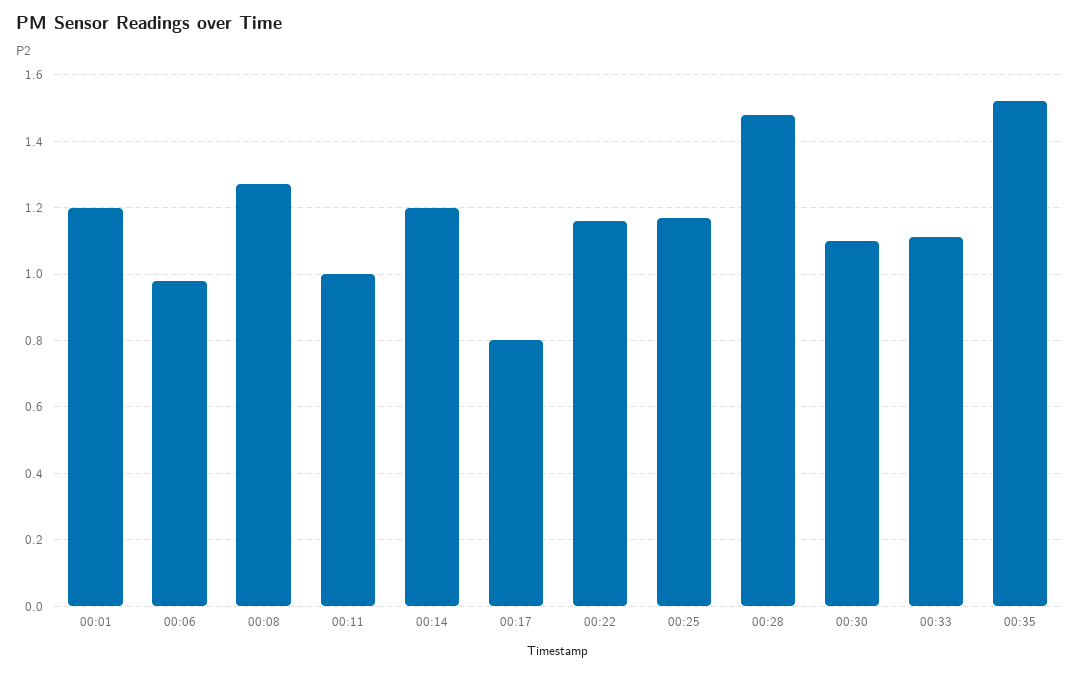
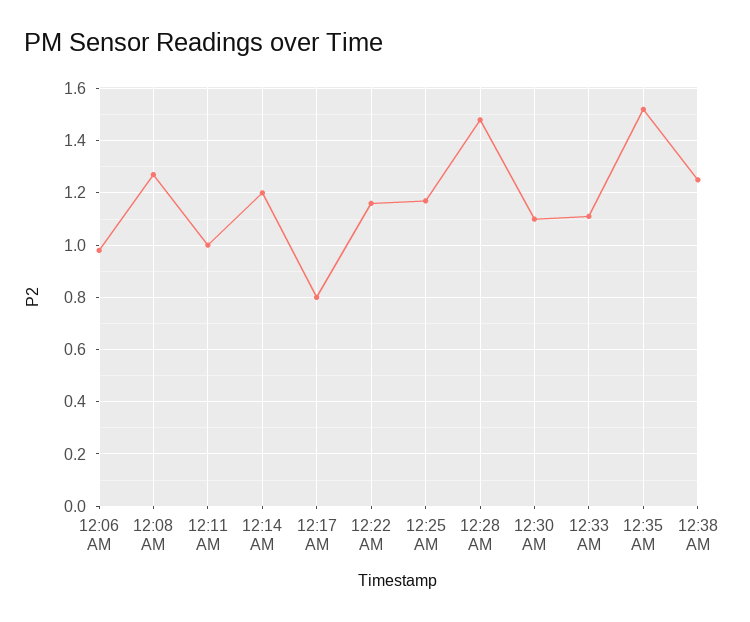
00:01: 1.2 -> none
12:38 AM: none -> 1.25

